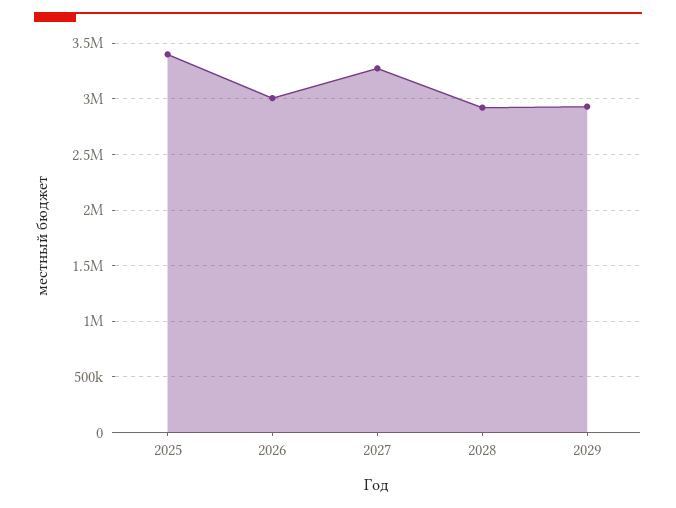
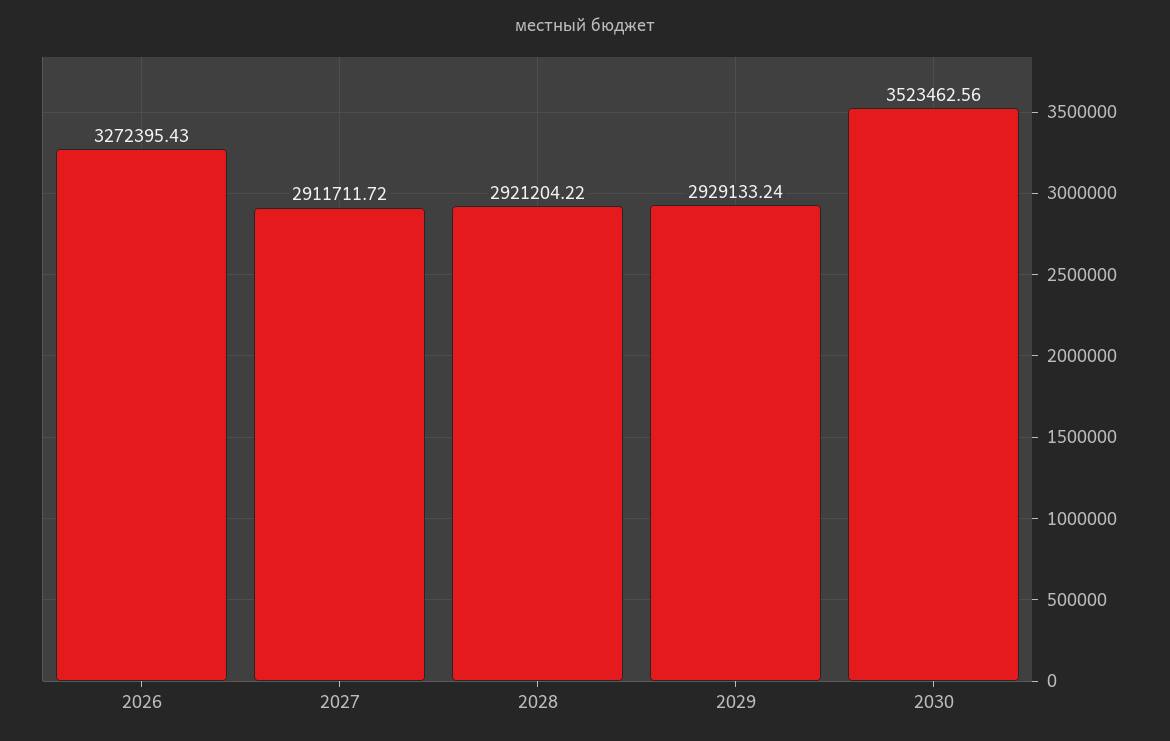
2025: 3400000 -> none
2026: 3000000 -> 3272395.43
2027: 3300000 -> 2911711.72
2030: none -> 3523462.56

